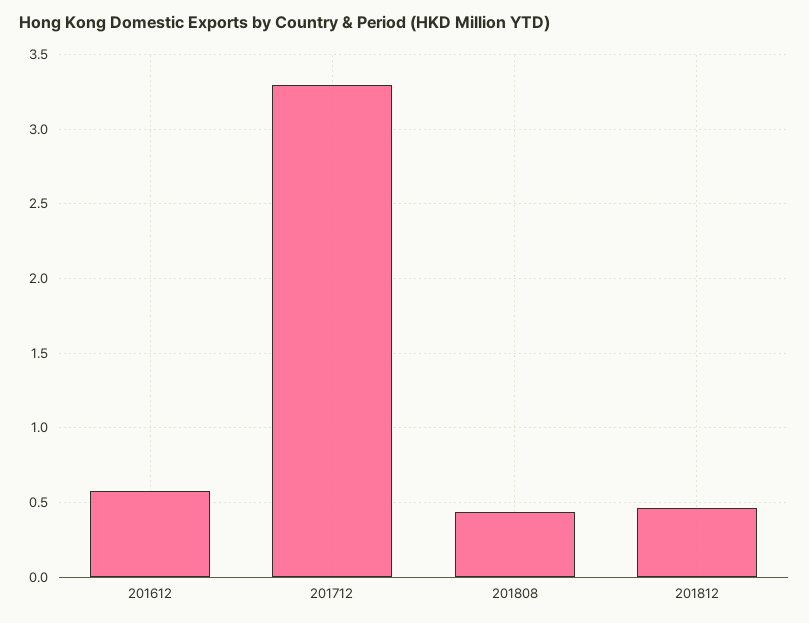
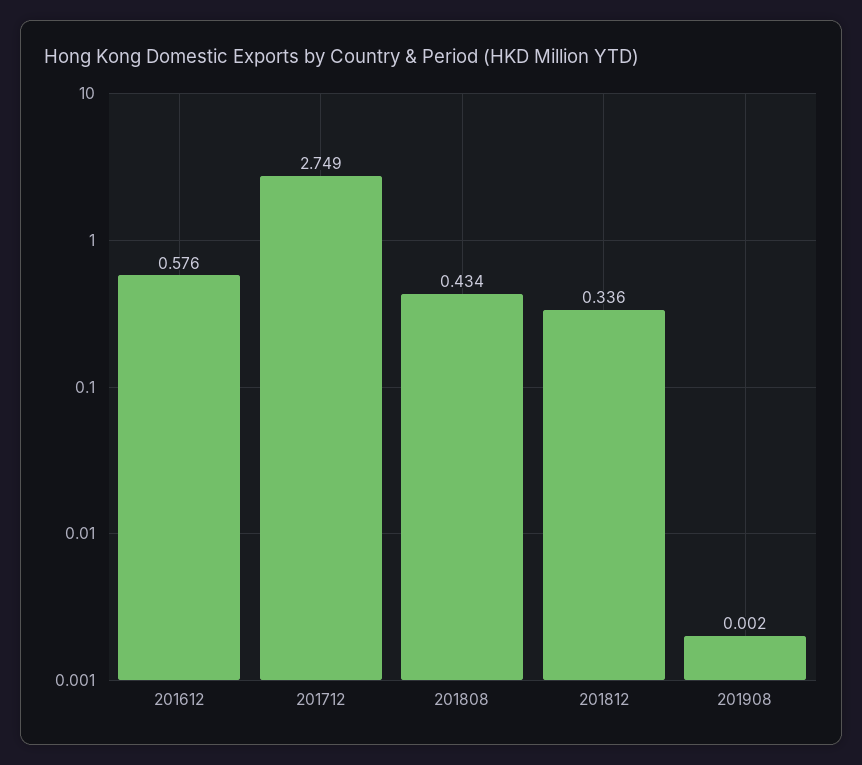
201712: 3.3 -> 2.749
201812: 0.45 -> 0.336
201908: none -> 0.002

